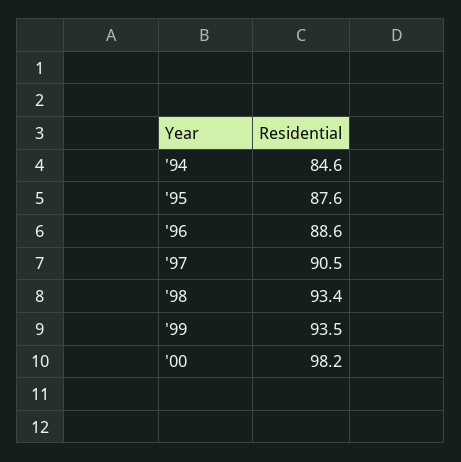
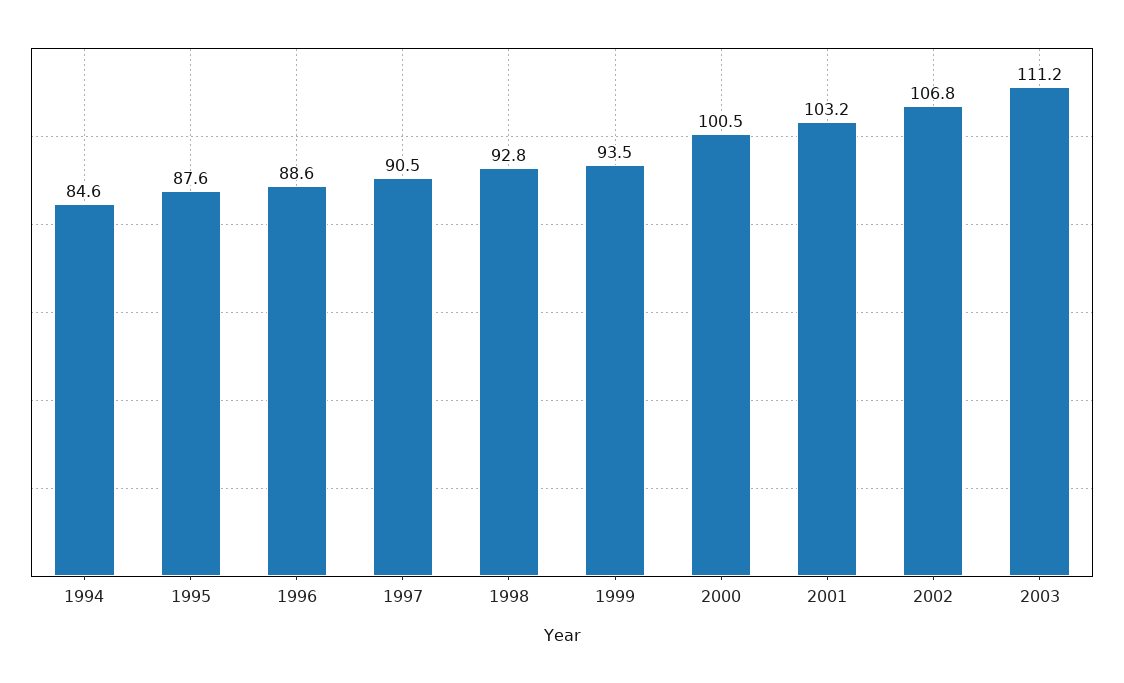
'98: 93.4 -> 92.8
'00: 98.2 -> 100.5
2001: none -> 103.2
2002: none -> 106.8
2003: none -> 111.2

